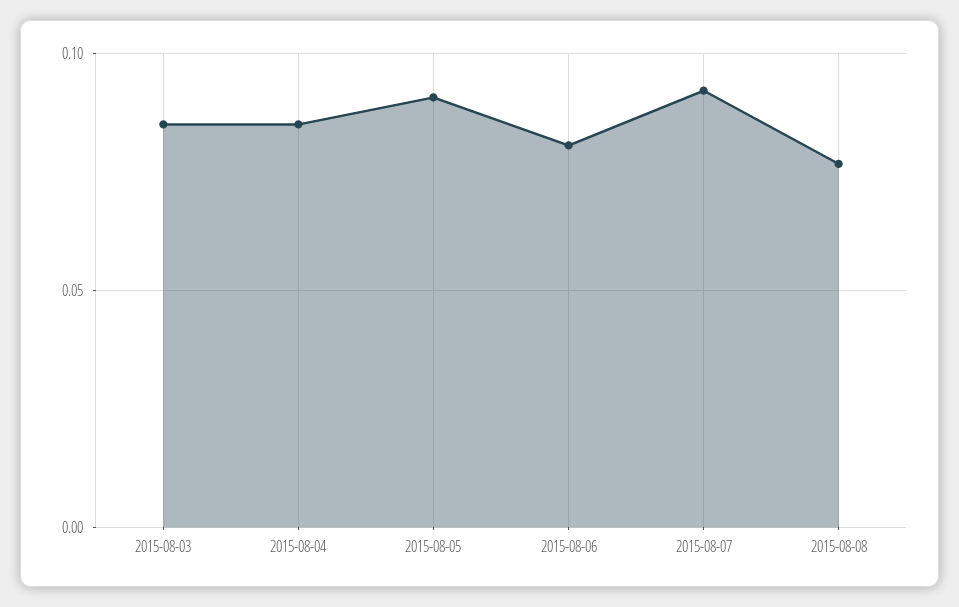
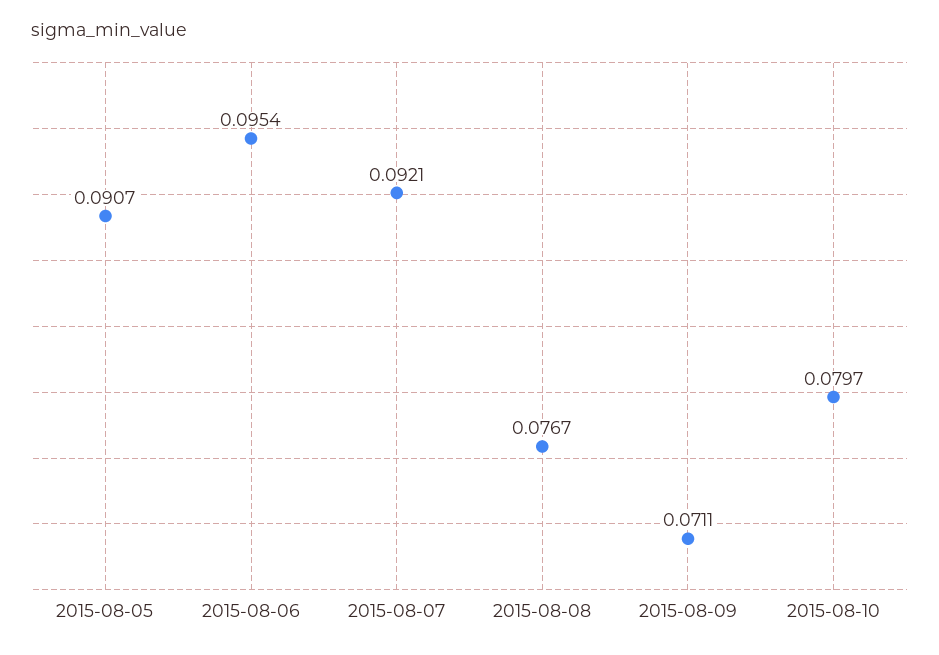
2015-08-03: 0.085 -> none
2015-08-04: 0.085 -> none
2015-08-06: 0.08 -> 0.0954
2015-08-09: none -> 0.0711
2015-08-10: none -> 0.0797

